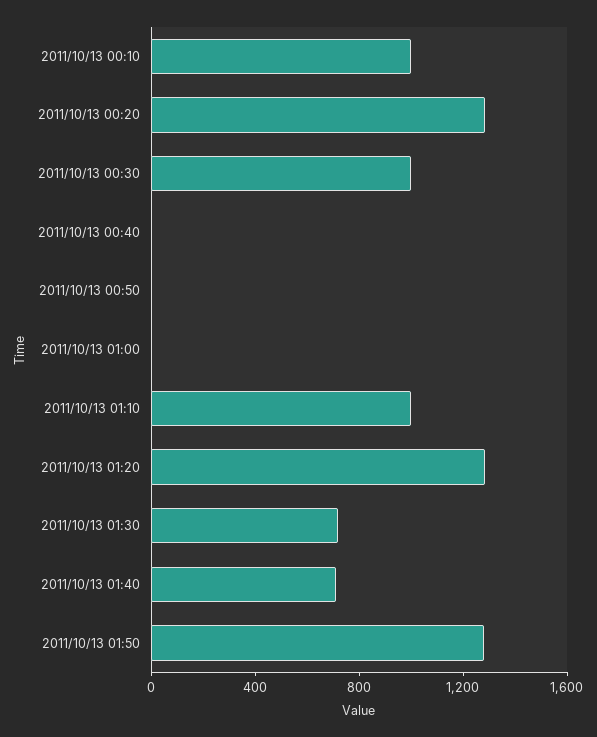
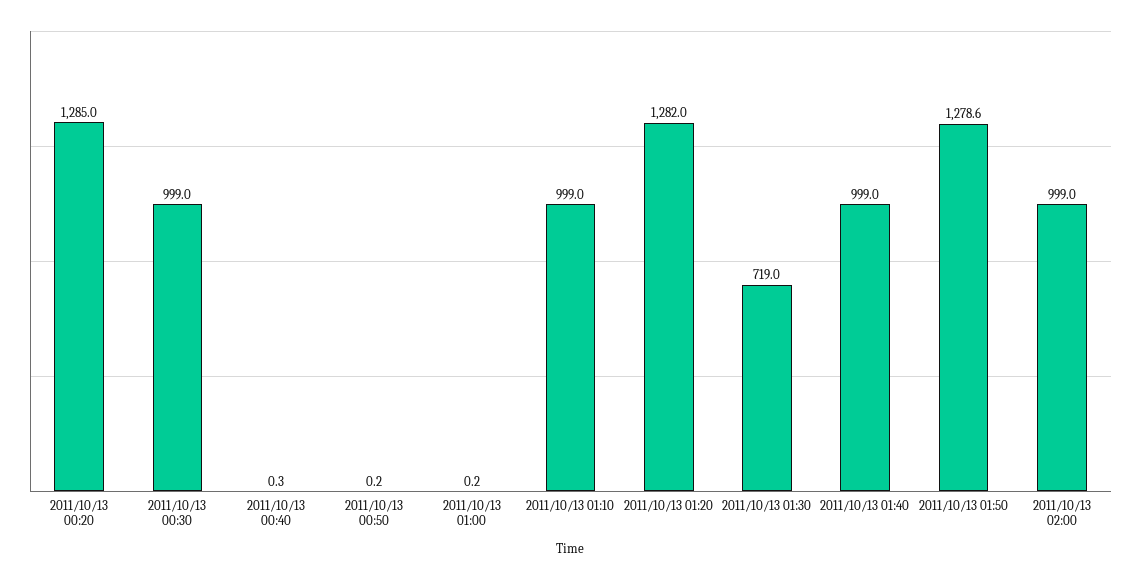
2011/10/13 00:10: 1000 -> none
2011/10/13 01:40: 700 -> 999
2011/10/13 02:00: none -> 999

